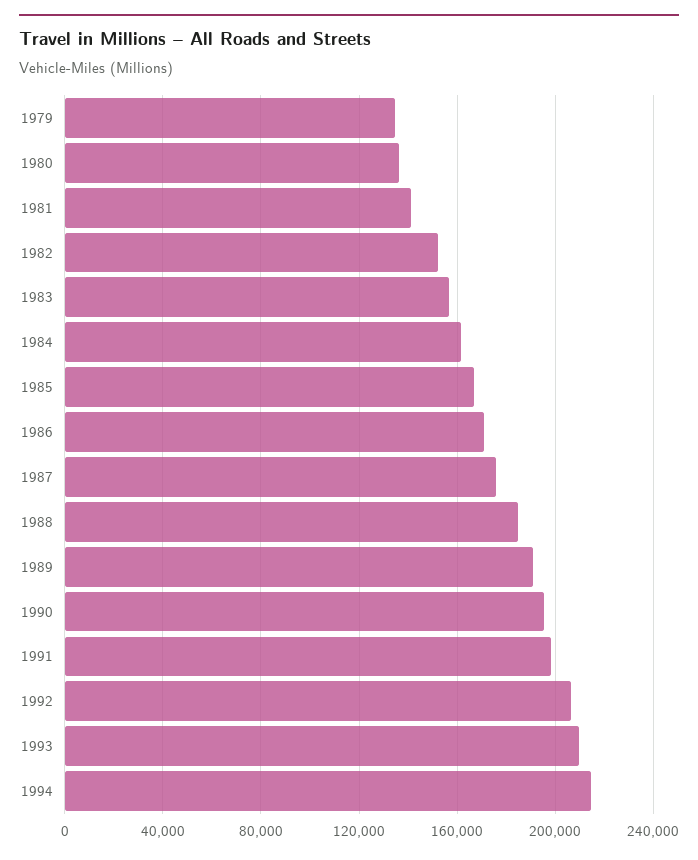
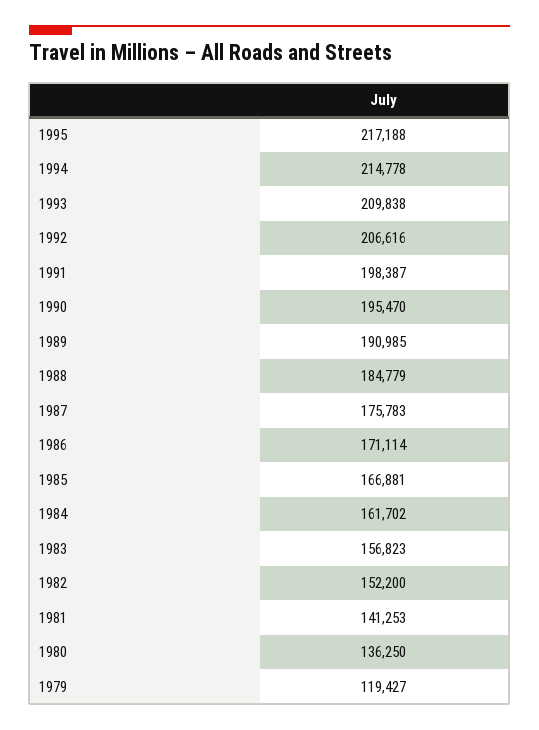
1979: 135000 -> 119427
1995: none -> 217188

